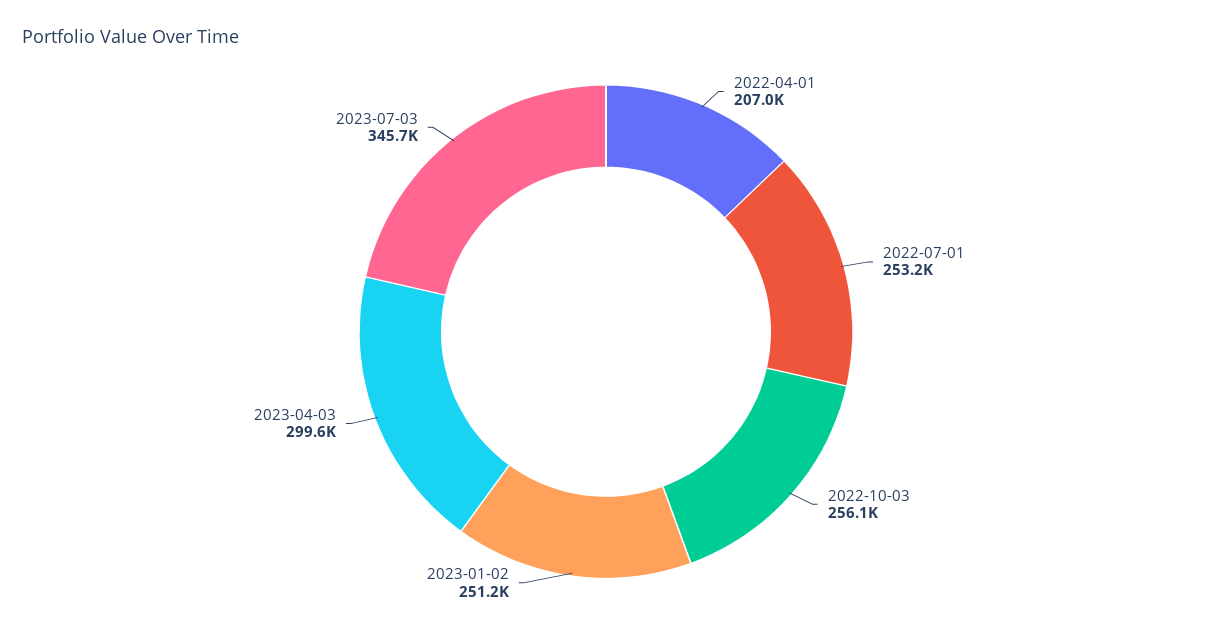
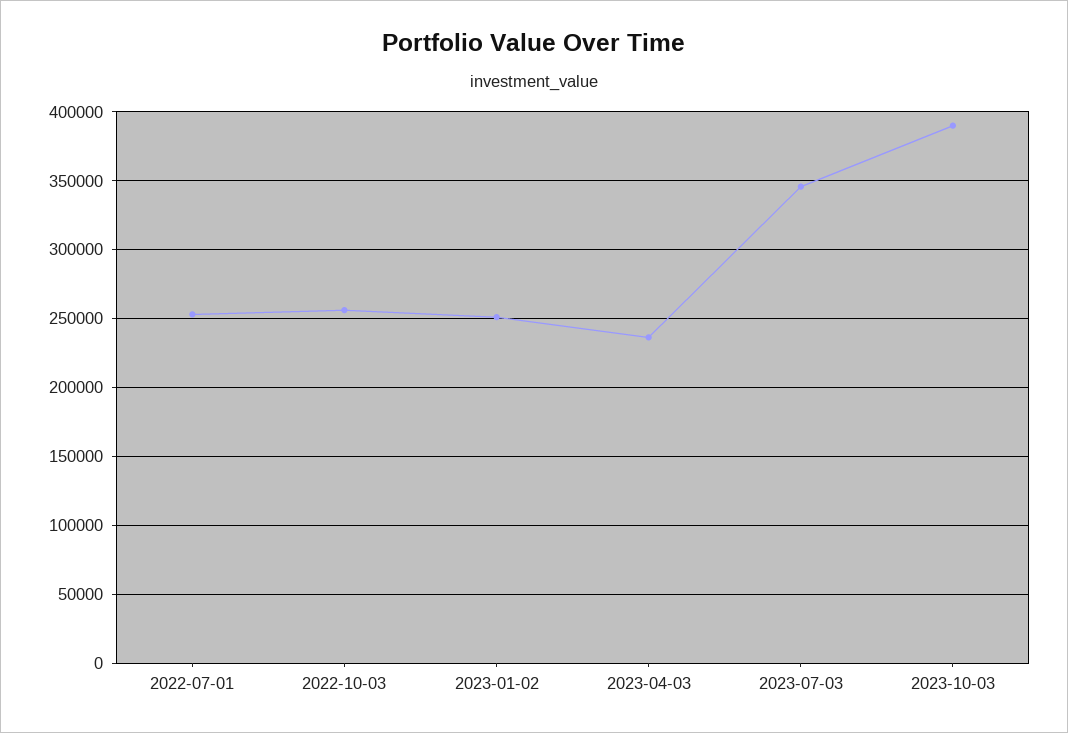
2022-04-01: 207000 -> none
2023-04-03: 299600 -> 235000
2023-10-03: none -> 390000

